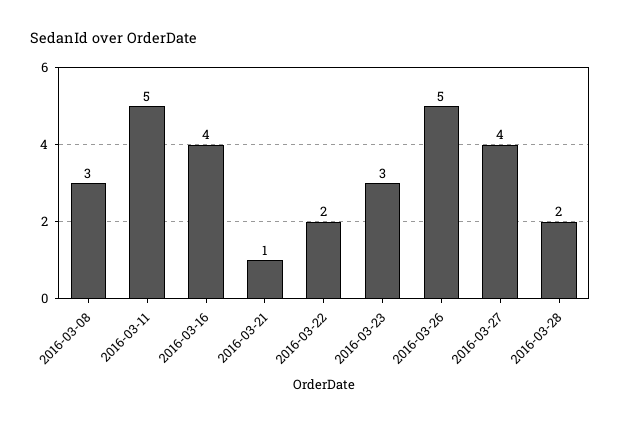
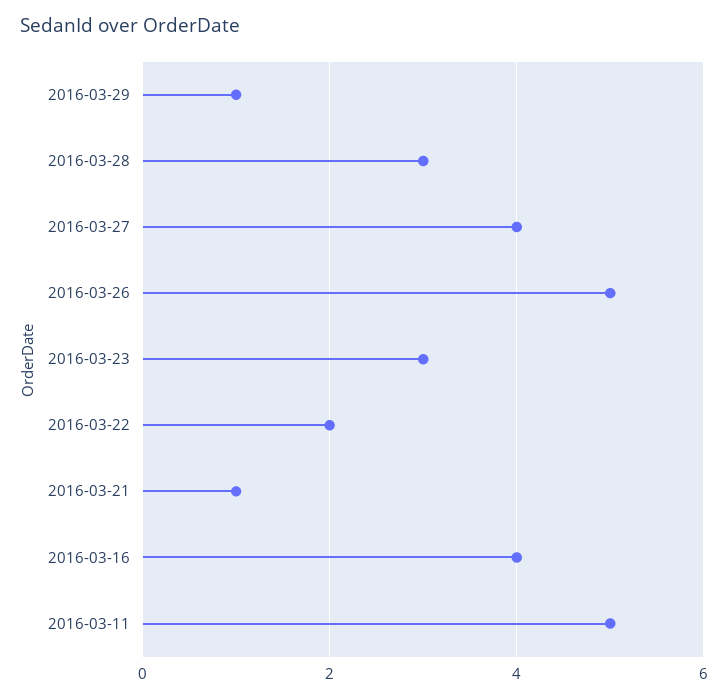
2016-03-08: 3 -> none
2016-03-28: 2 -> 3
2016-03-29: none -> 1

